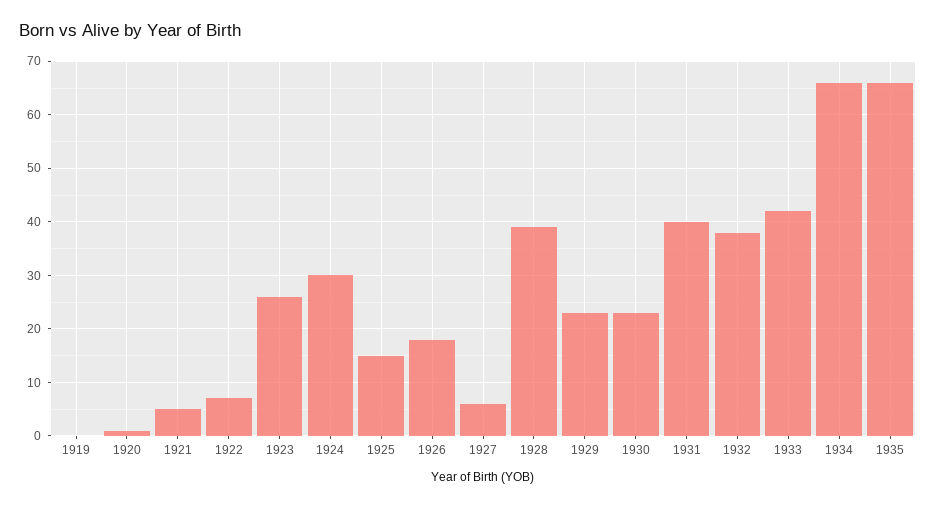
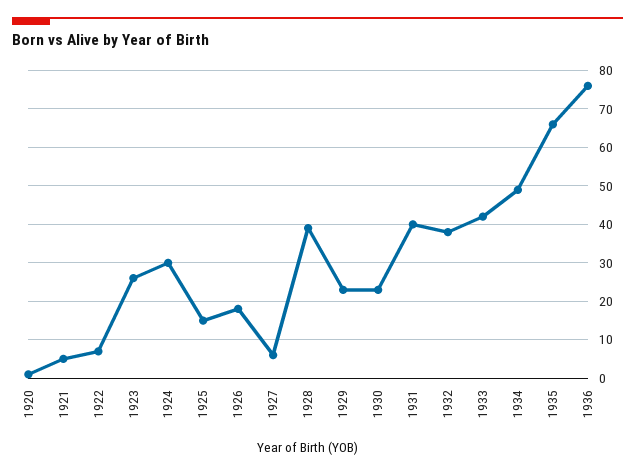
1919: 0 -> none
1934: 65 -> 50
1936: none -> 75

